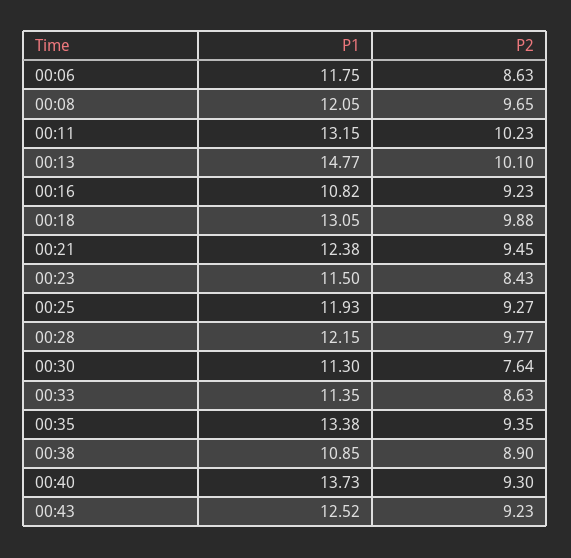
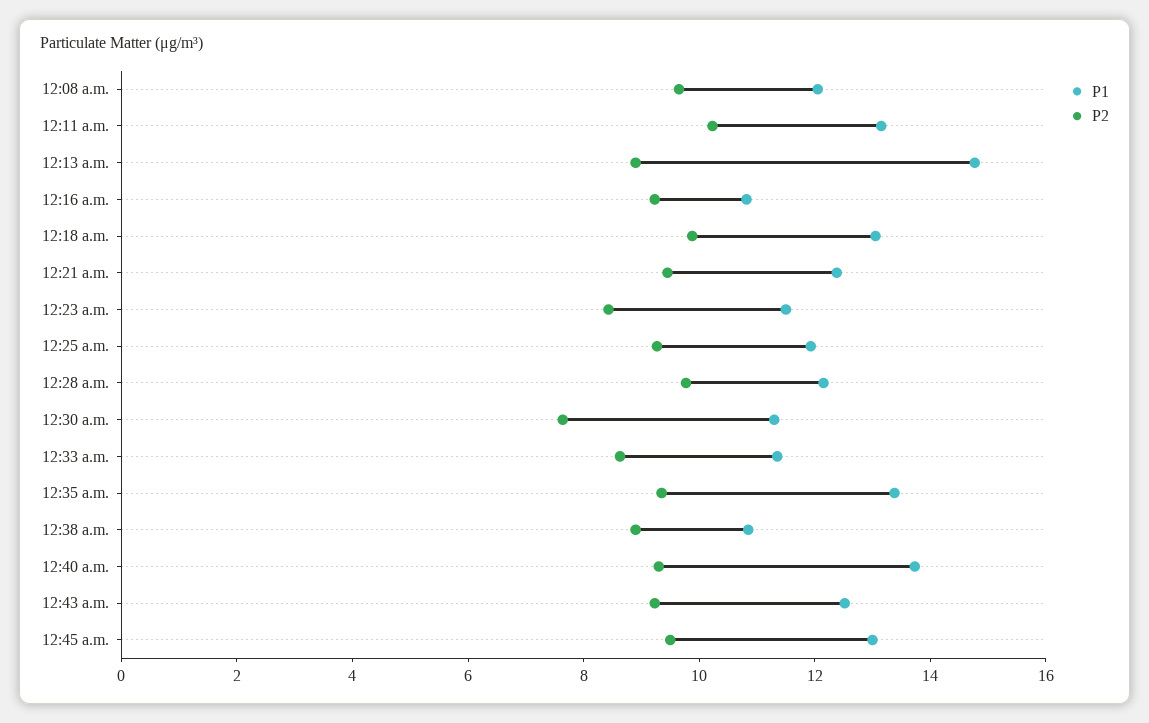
P1, 00:06: 11.75 -> none
P2, 00:06: 8.63 -> none
P2, 00:13: 10.1 -> 9
P1, 12:45 a.m.: none -> 13
P2, 12:45 a.m.: none -> 9.5

